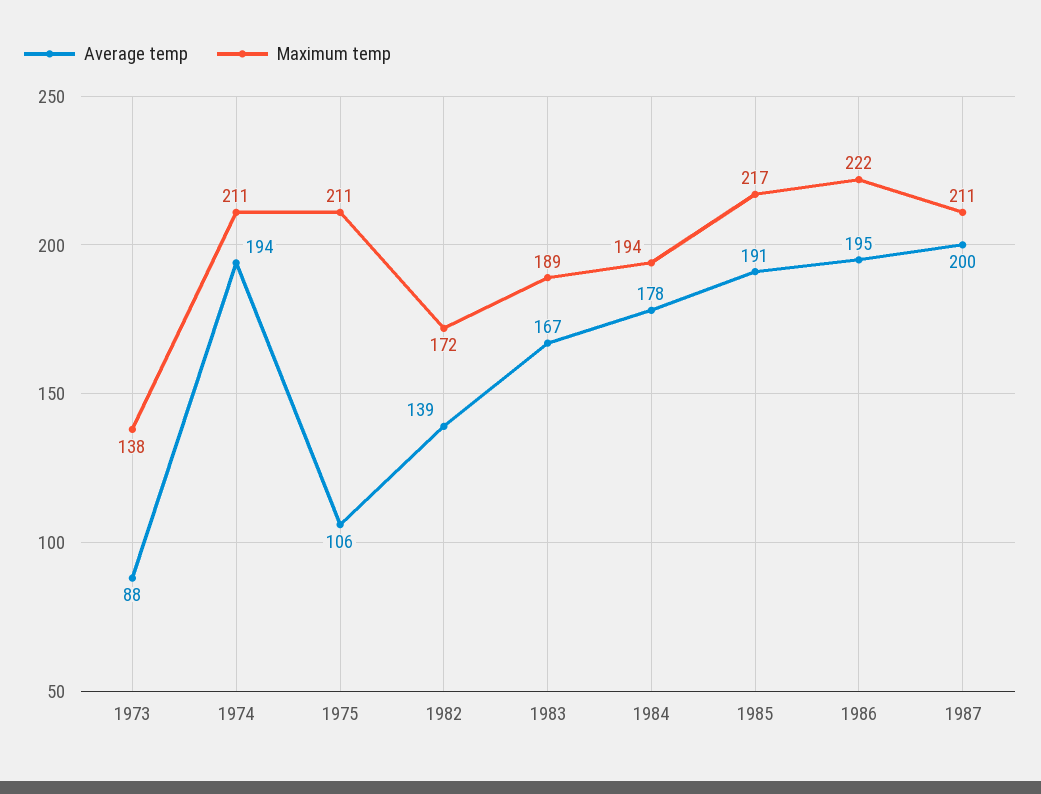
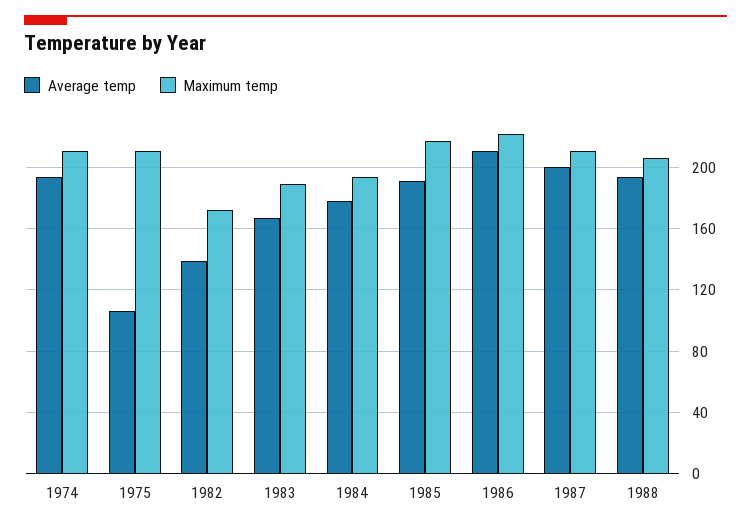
Average temp, 1973: 88 -> none
Maximum temp, 1973: 138 -> none
Average temp, 1986: 195 -> 210
Average temp, 1988: none -> 195
Maximum temp, 1988: none -> 205

